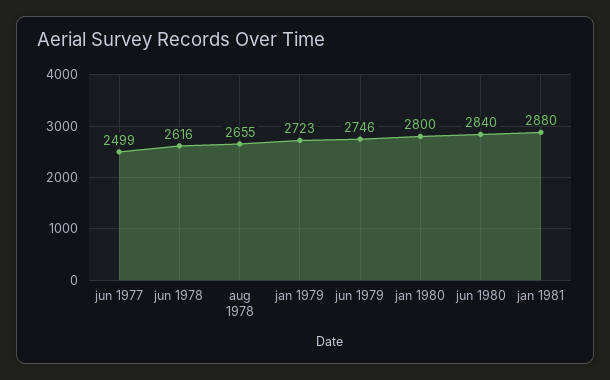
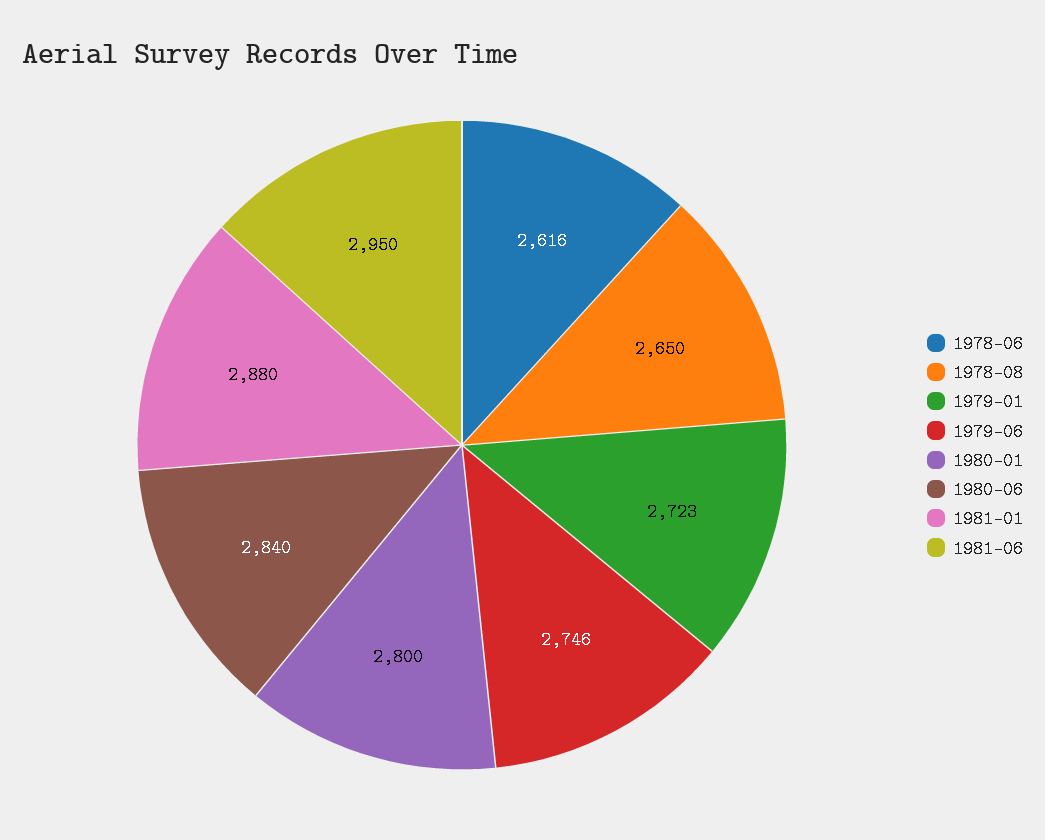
jun 1977: 2499 -> none
aug 1978: 2655 -> 2650
1981-06: none -> 2950

